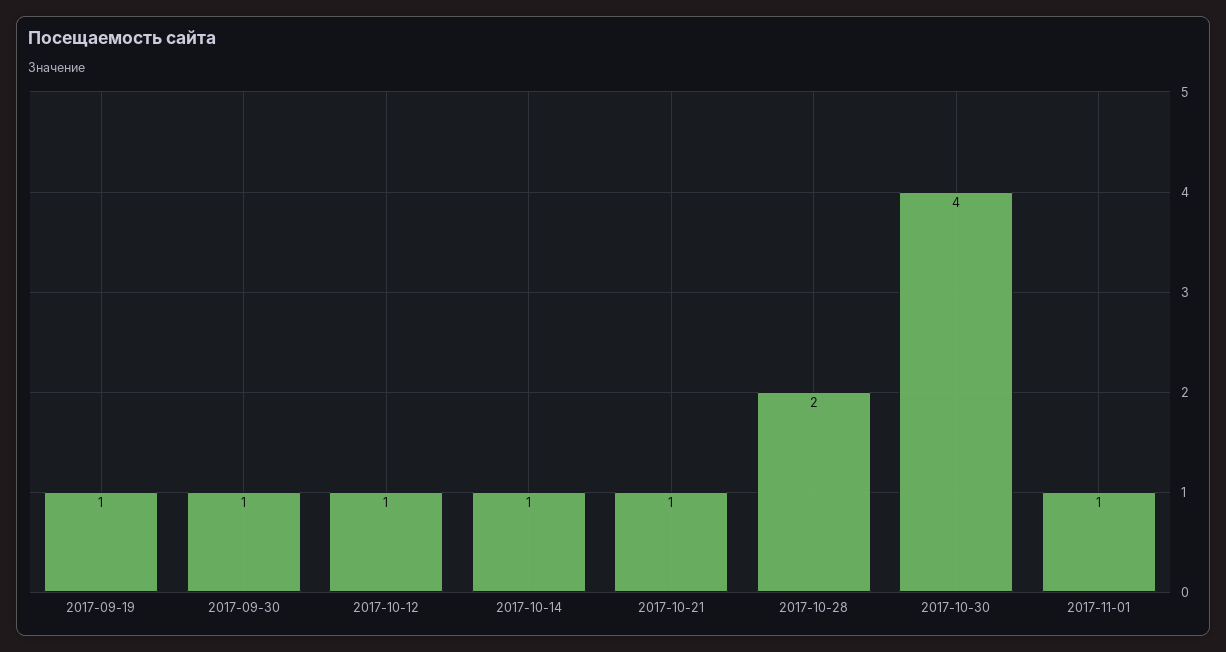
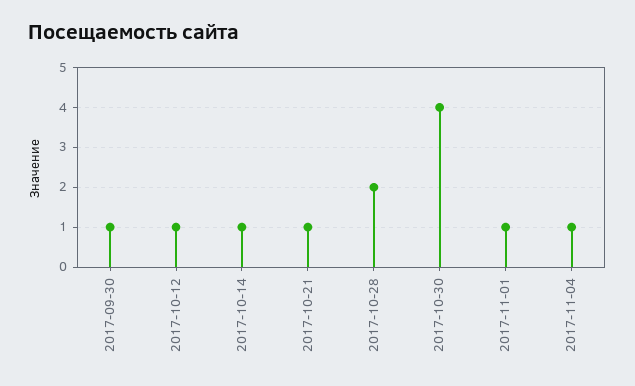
2017-09-19: 1 -> none
2017-11-04: none -> 1

